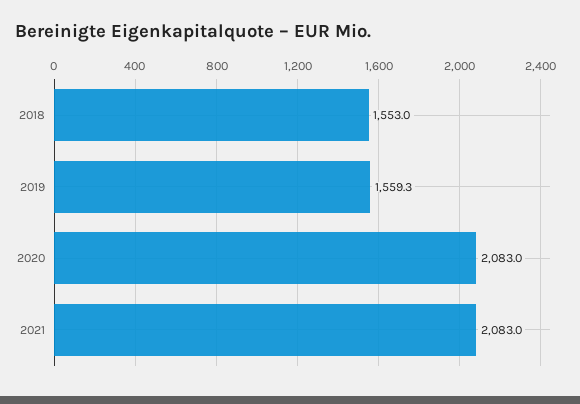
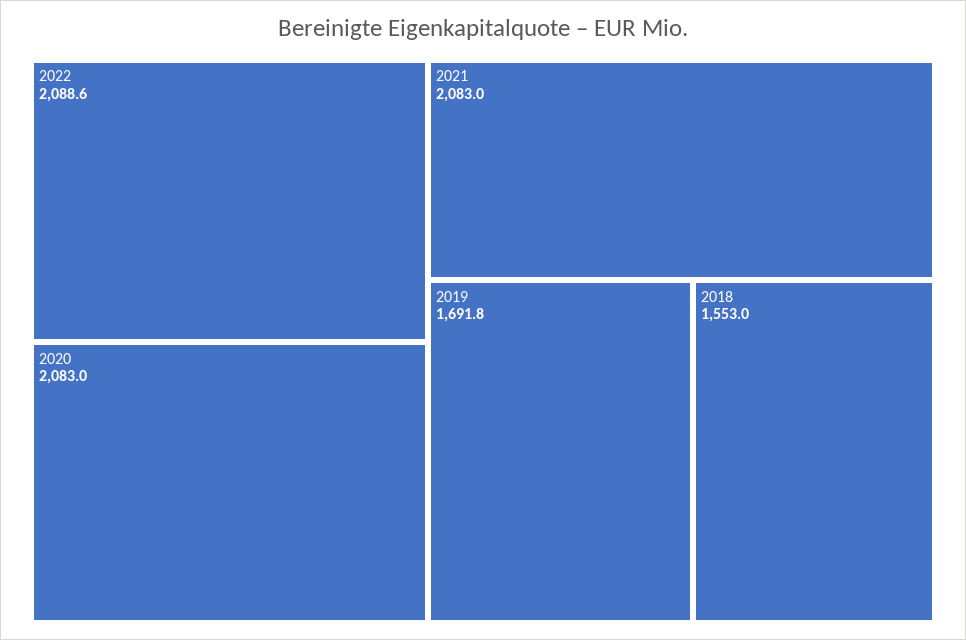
2019: 1559.3 -> 1691.8
2022: none -> 2088.6

